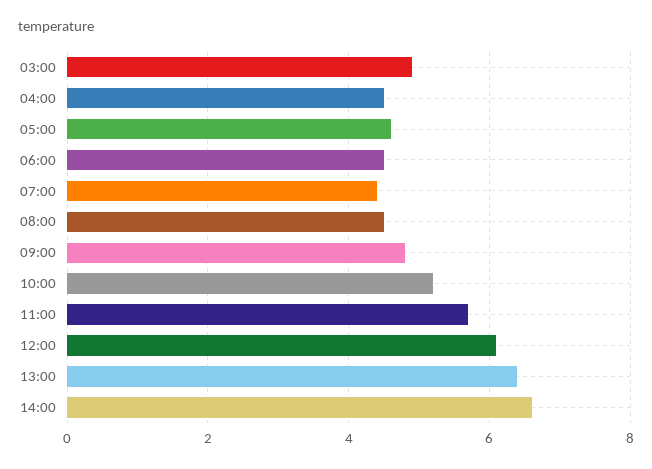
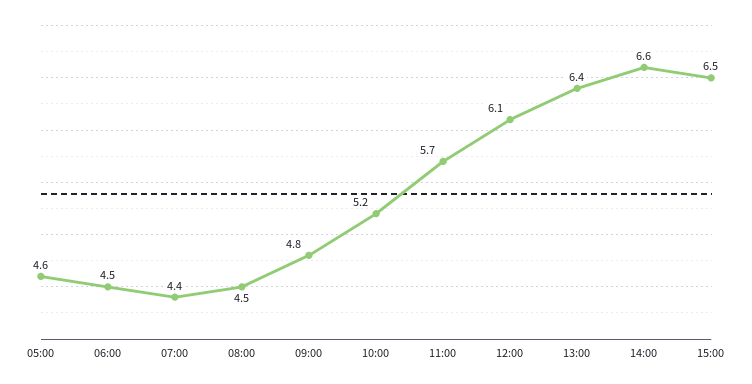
03:00: 5 -> none
04:00: 4.5 -> none
15:00: none -> 6.5

